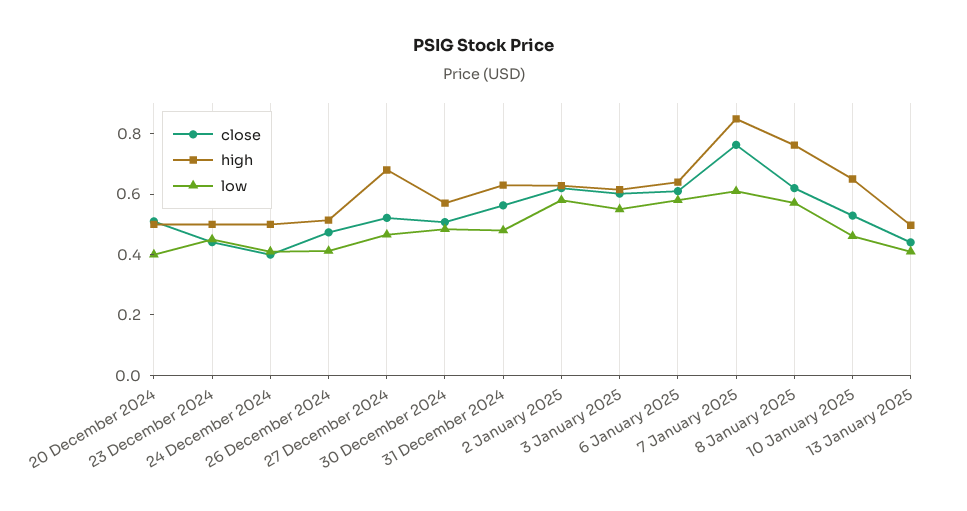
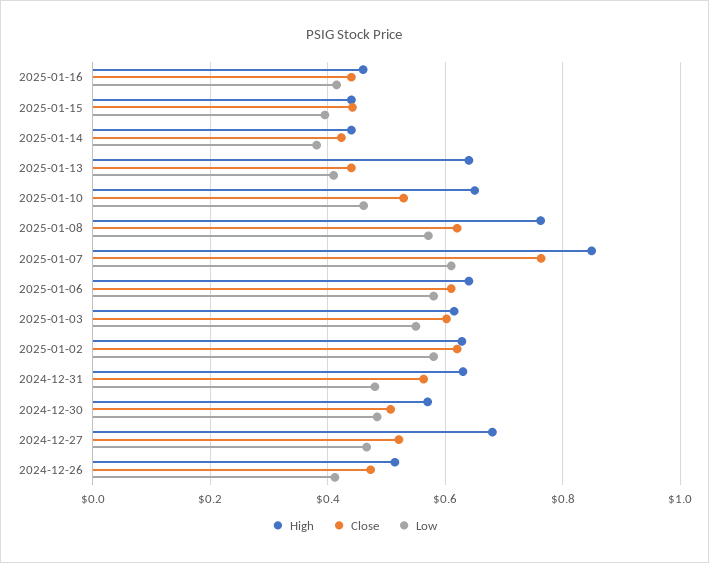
close, 20 December 2024: 0.5 -> none
high, 20 December 2024: 0.5 -> none
low, 20 December 2024: 0.4 -> none
close, 23 December 2024: 0.45 -> none
high, 23 December 2024: 0.5 -> none
low, 23 December 2024: 0.45 -> none
close, 24 December 2024: 0.4 -> none
high, 24 December 2024: 0.5 -> none
low, 24 December 2024: 0.4 -> none
high, 13 January 2025: 0.5 -> 0.64
high, 2025-01-16: none -> 0.46
close, 2025-01-16: none -> 0.44
low, 2025-01-16: none -> 0.42
high, 2025-01-15: none -> 0.44
close, 2025-01-15: none -> 0.44
low, 2025-01-15: none -> 0.4
high, 2025-01-14: none -> 0.44
close, 2025-01-14: none -> 0.42
low, 2025-01-14: none -> 0.38

